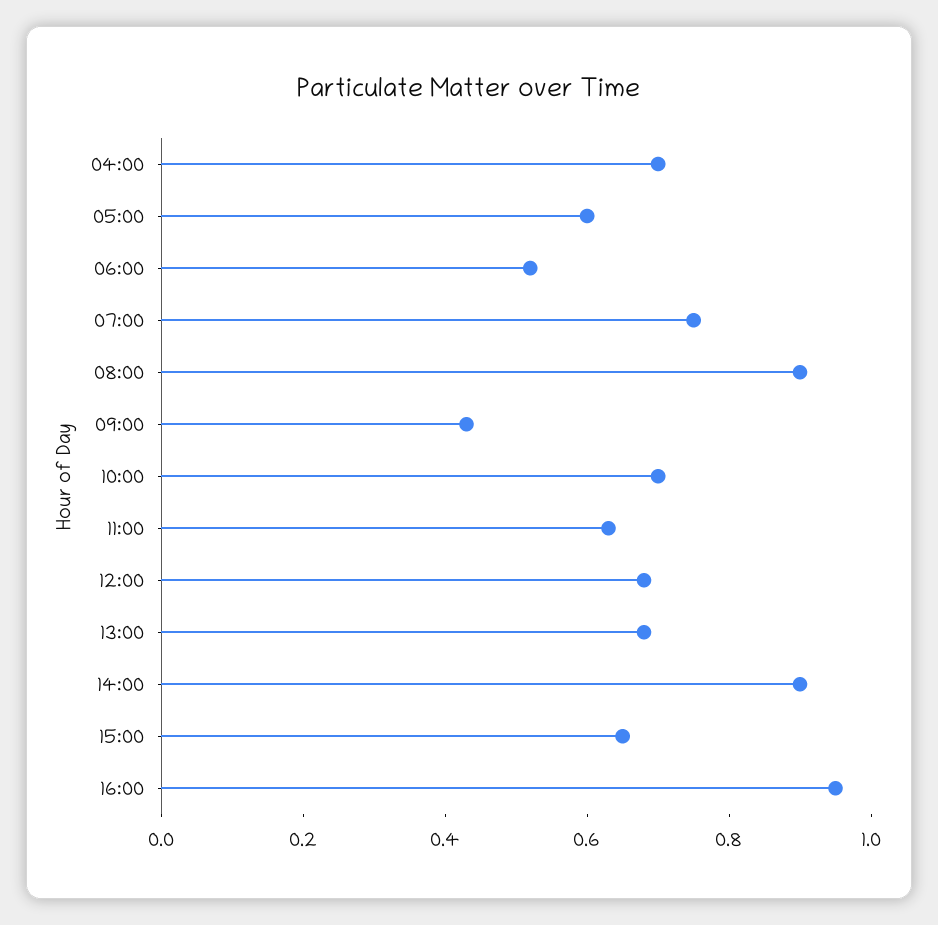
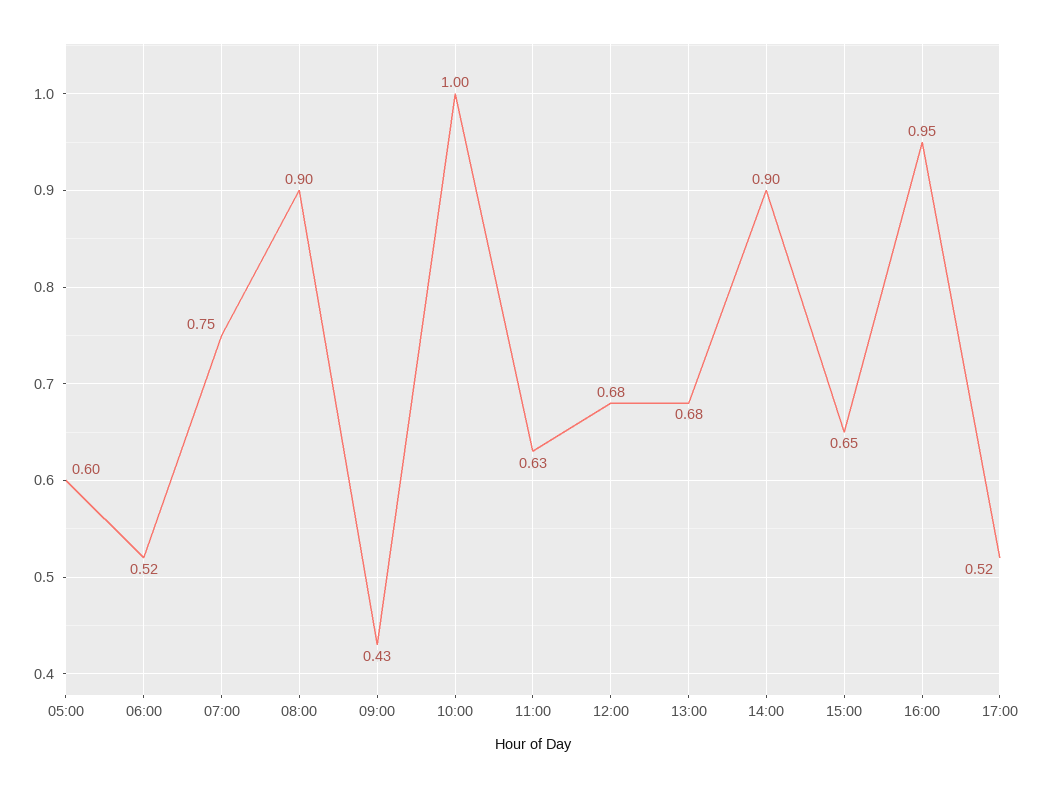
04:00: 0.7 -> none
10:00: 0.7 -> 1
17:00: none -> 0.52

